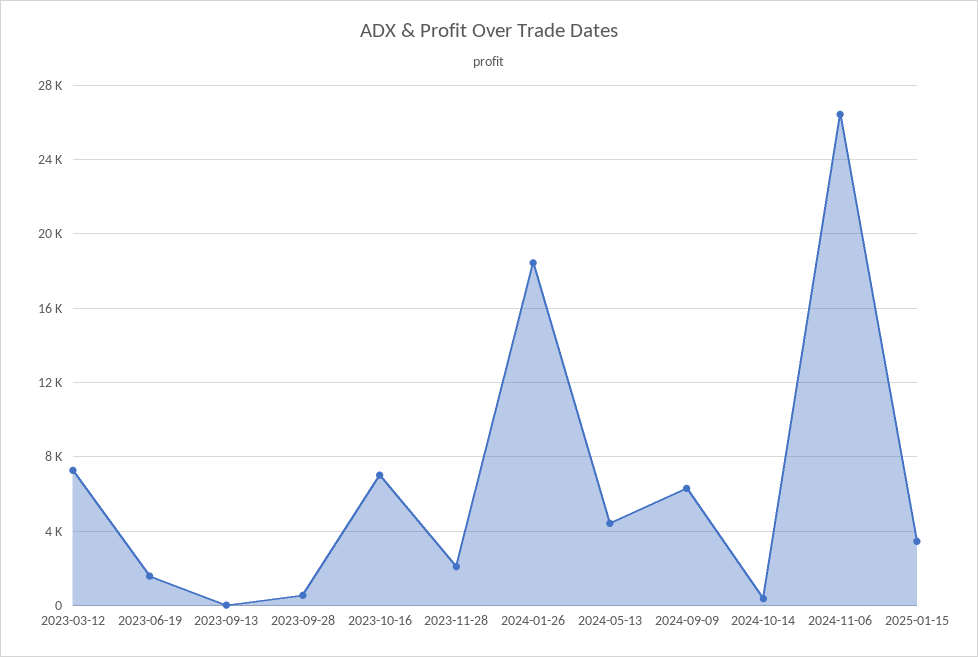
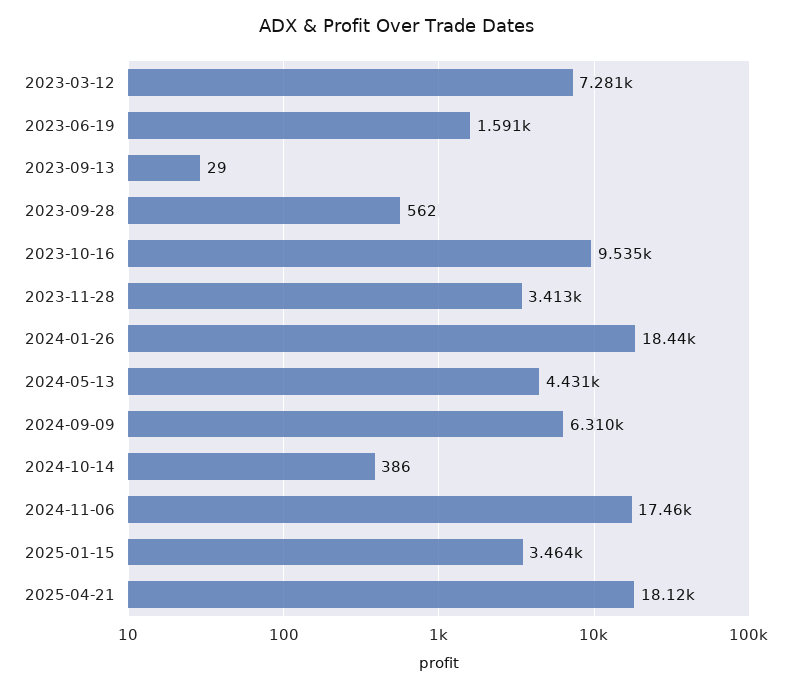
2023-10-16: 7000 -> 9535
2023-11-28: 2000 -> 3413
2024-11-06: 26500 -> 17460
2025-04-21: none -> 18120

